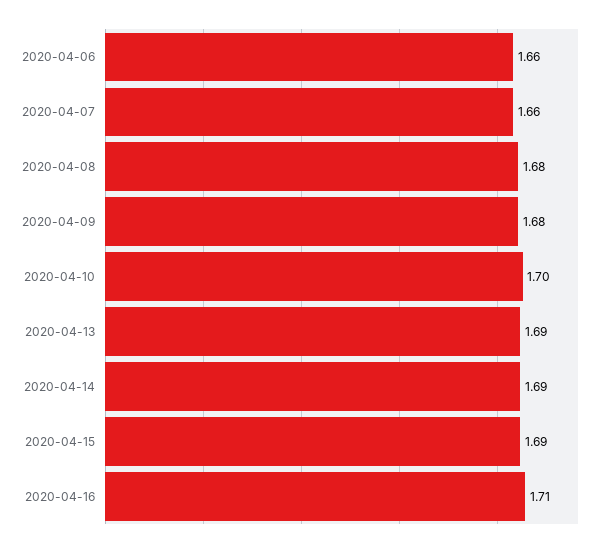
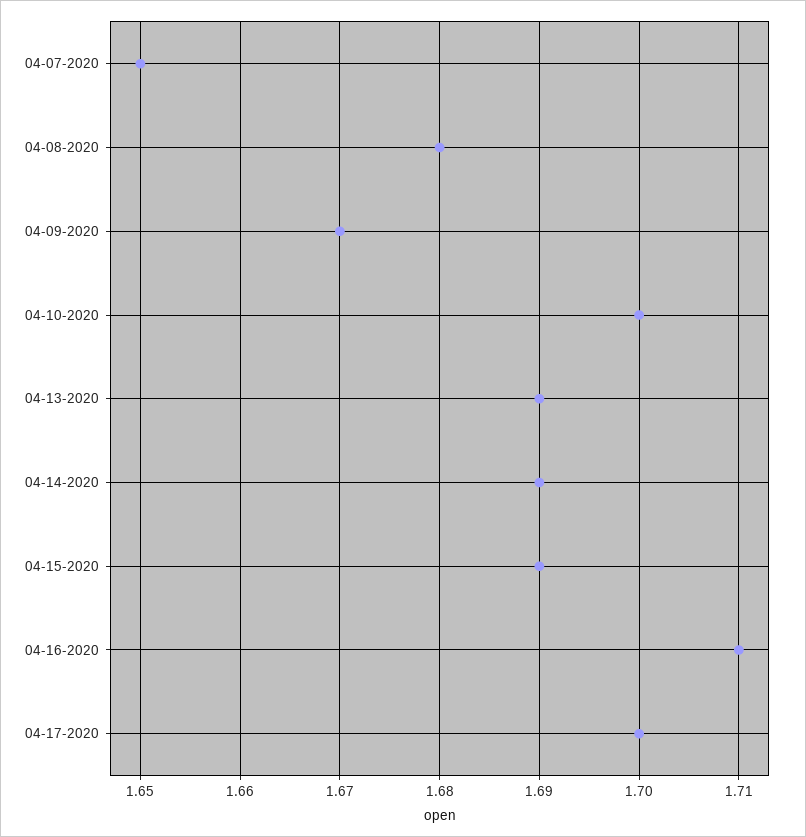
2020-04-06: 1.66 -> none
2020-04-07: 1.66 -> 1.65
2020-04-09: 1.68 -> 1.67
04-17-2020: none -> 1.7

